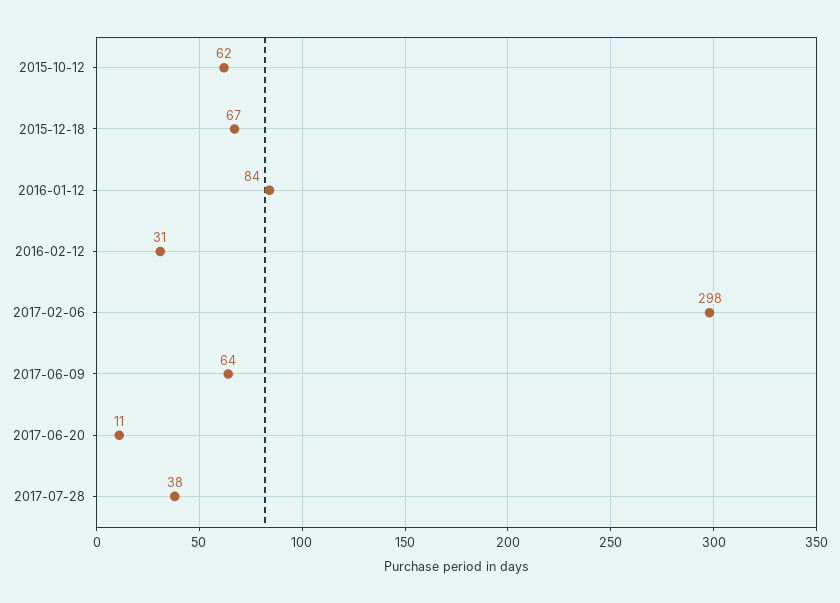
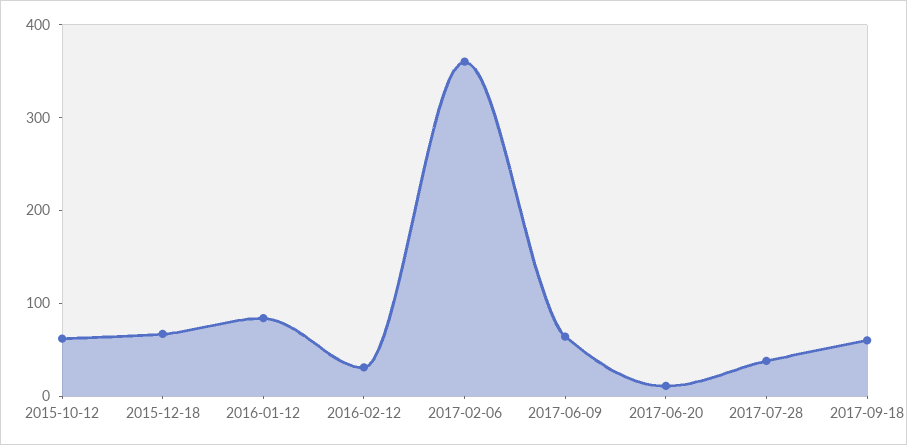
2017-02-06: 298 -> 360
2017-09-18: none -> 60

